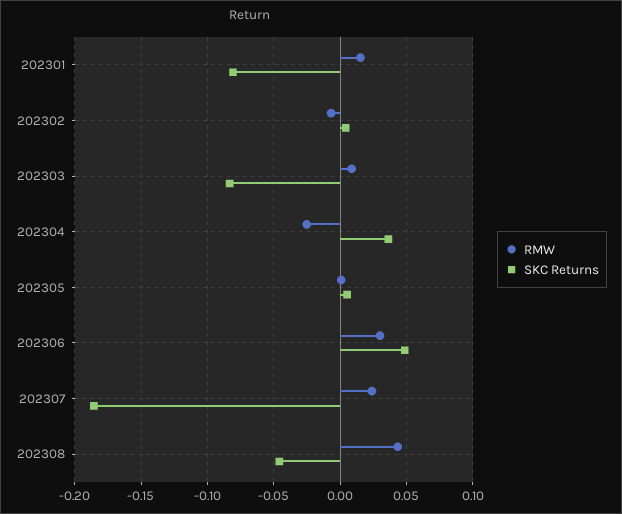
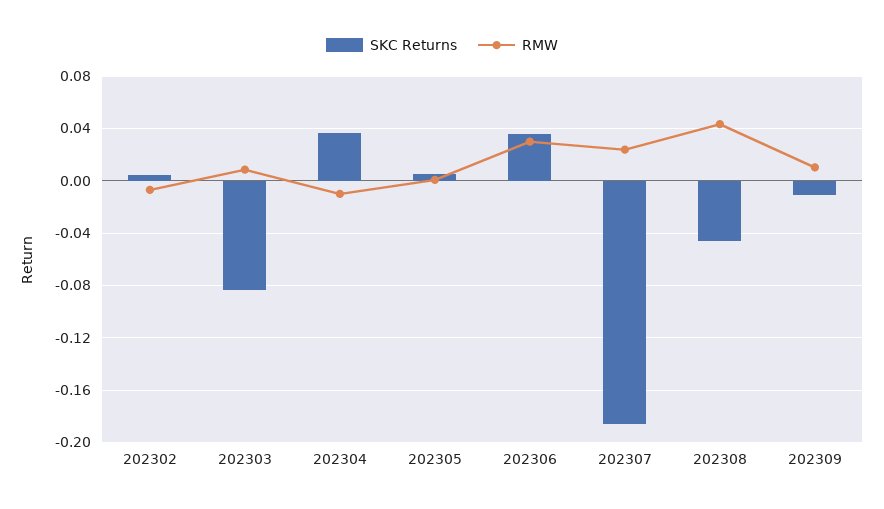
RMW, 202301: 0.015 -> none
SKC Returns, 202301: -0.08 -> none
RMW, 202304: -0.025 -> -0.01
SKC Returns, 202306: 0.05 -> 0.035
SKC Returns, 202309: none -> -0.01
RMW, 202309: none -> 0.01

